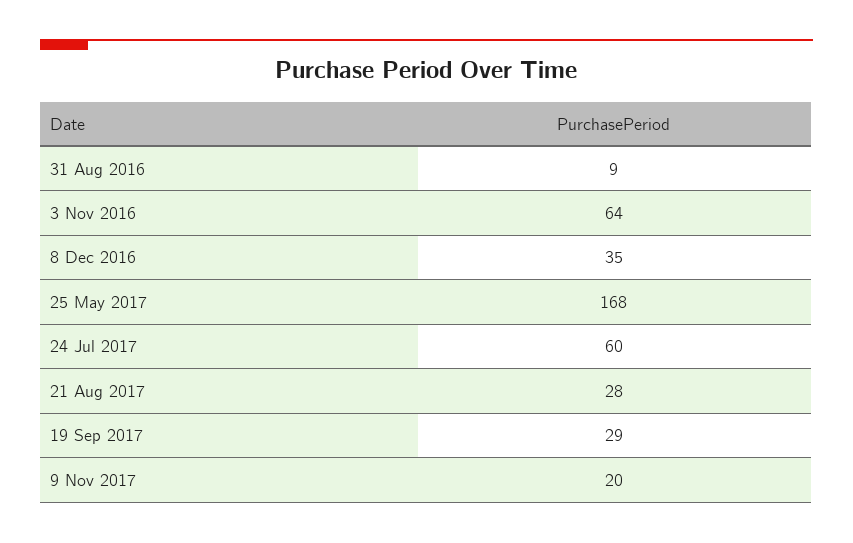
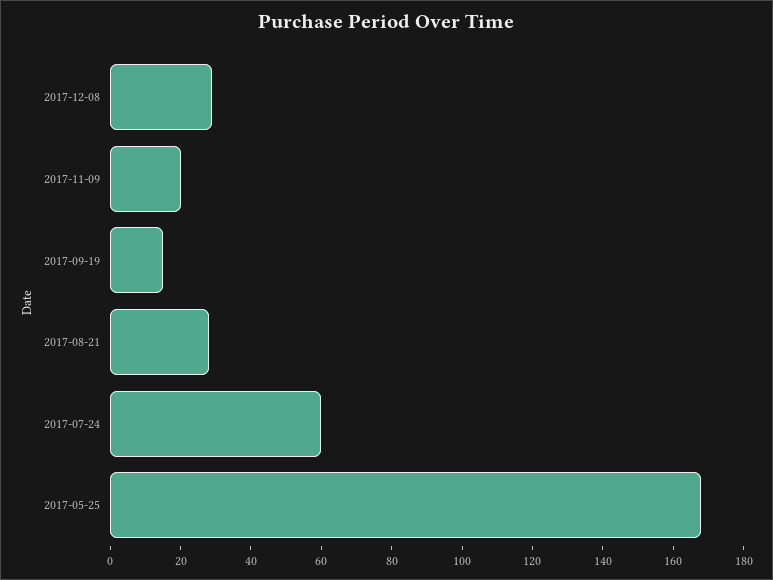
31 Aug 2016: 9 -> none
3 Nov 2016: 64 -> none
8 Dec 2016: 35 -> none
19 Sep 2017: 29 -> 15
2017-12-08: none -> 30

